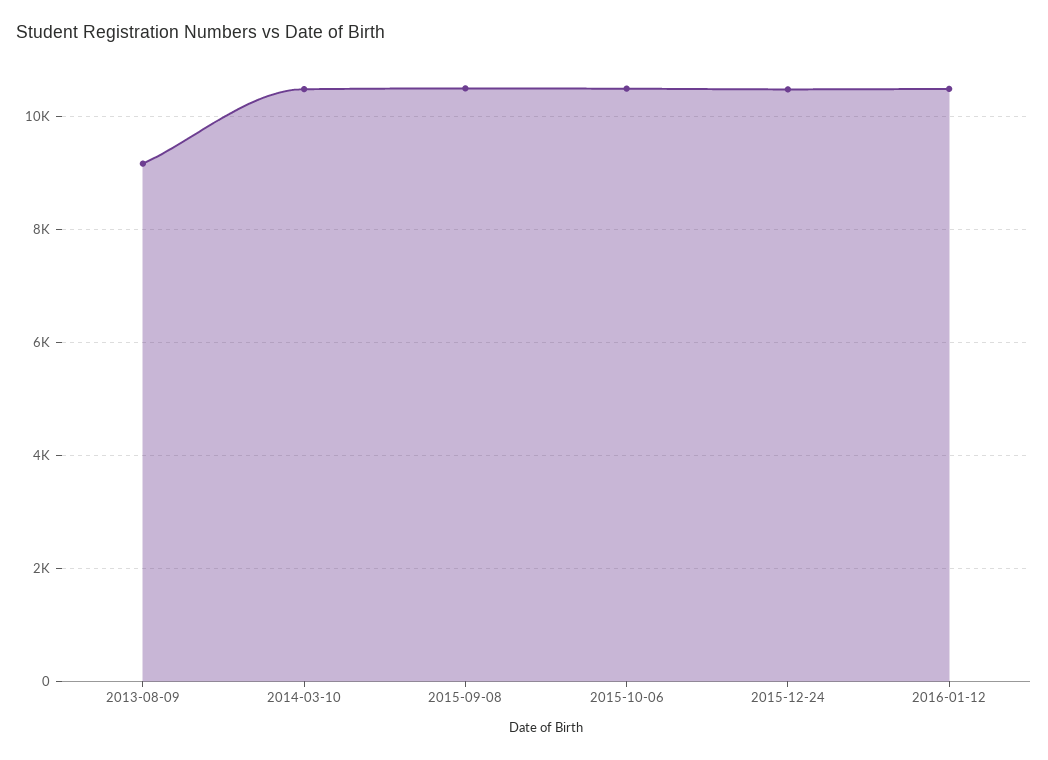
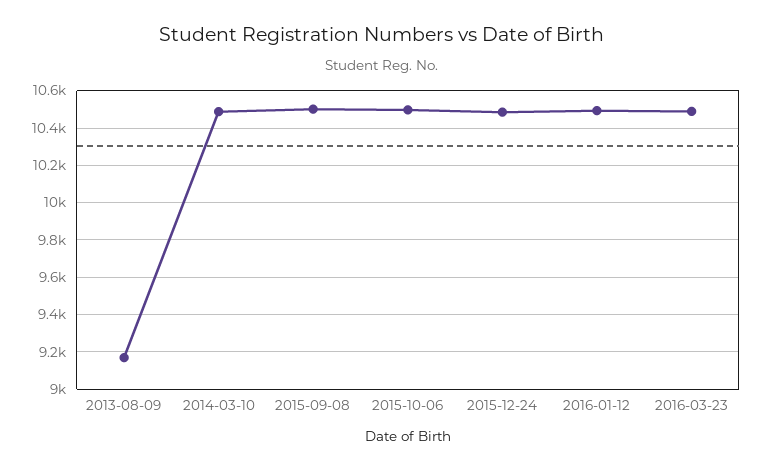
2016-03-23: none -> 10500

